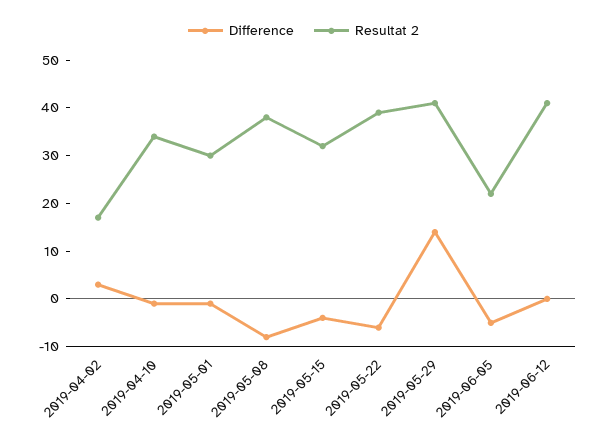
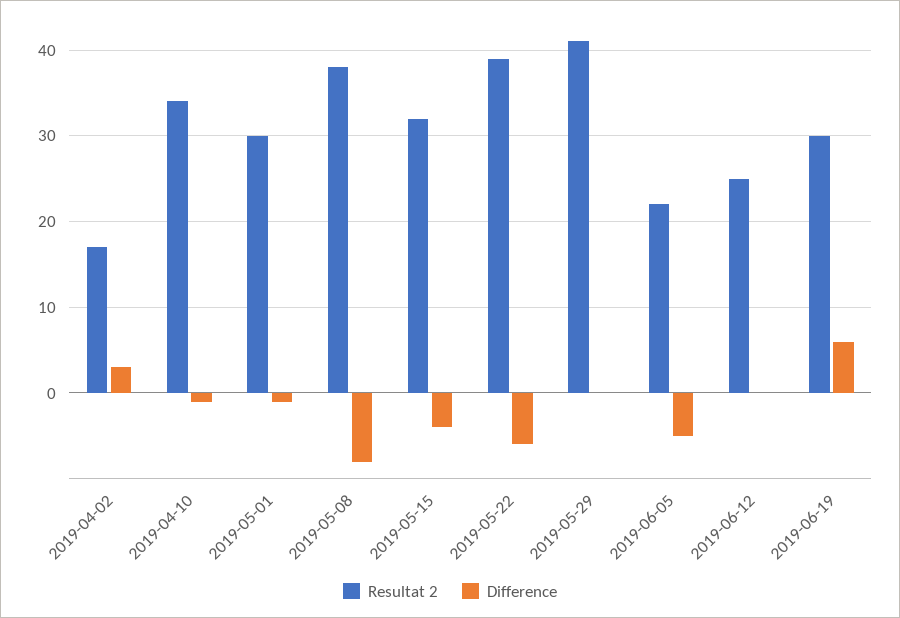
Difference, 2019-05-29: 15 -> 0
Resultat 2, 2019-06-12: 40 -> 25
Resultat 2, 2019-06-19: none -> 30
Difference, 2019-06-19: none -> 6

